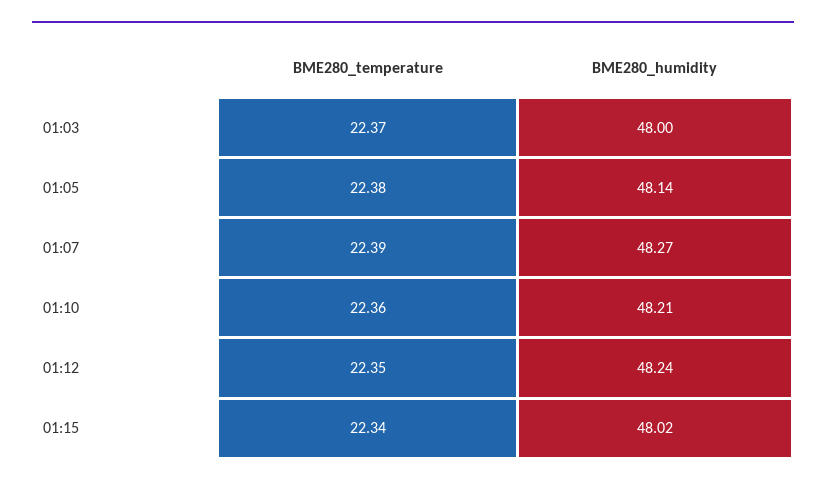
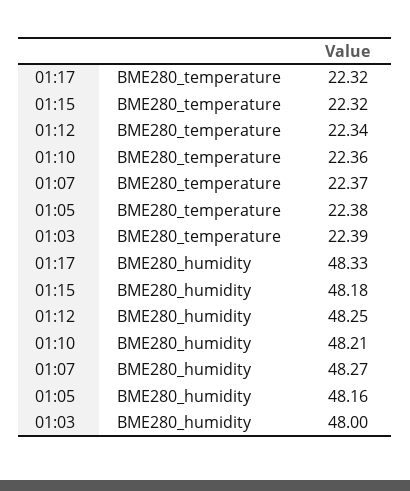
BME280_temperature, 01:03: 22.37 -> 22.39
BME280_humidity, 01:05: 48.14 -> 48.16
BME280_temperature, 01:07: 22.39 -> 22.37
BME280_temperature, 01:12: 22.35 -> 22.34
BME280_humidity, 01:12: 48.24 -> 48.25
BME280_temperature, 01:15: 22.34 -> 22.32
BME280_humidity, 01:15: 48.02 -> 48.18
BME280_temperature, 01:17: none -> 22.32
BME280_humidity, 01:17: none -> 48.33

